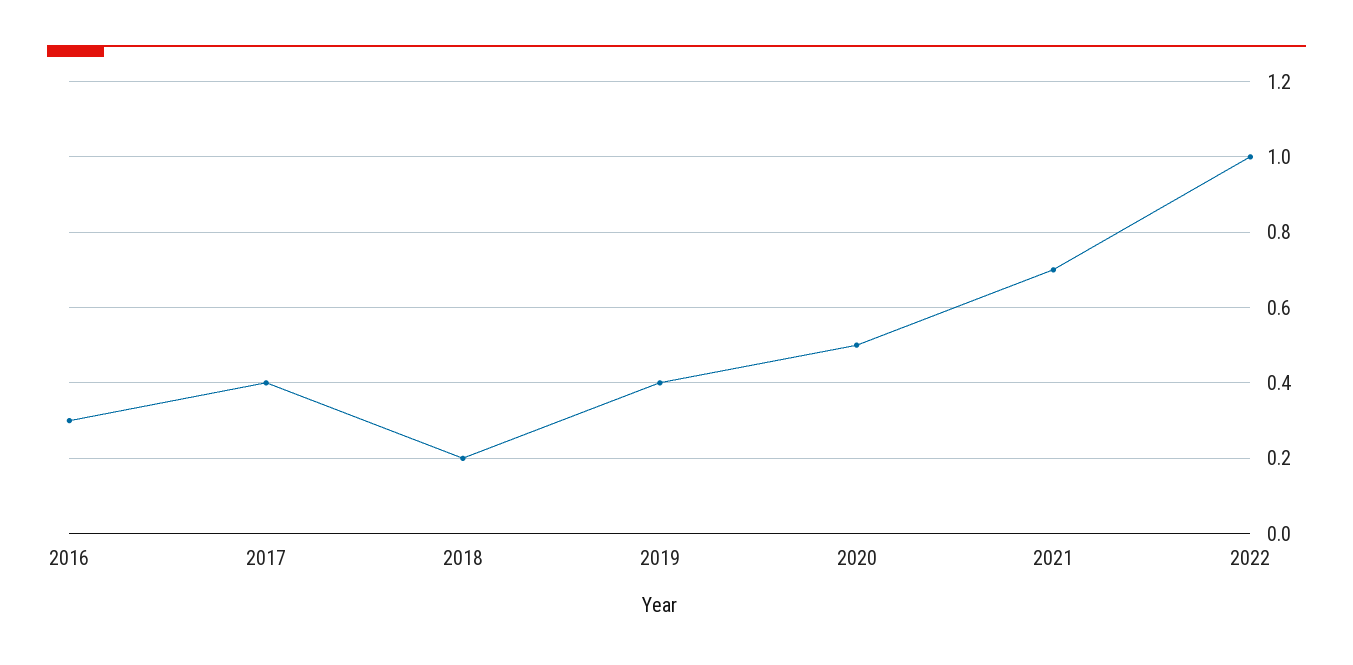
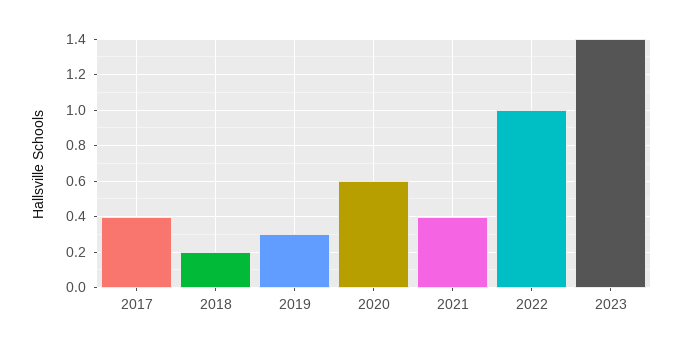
2016: 0.3 -> none
2019: 0.4 -> 0.3
2020: 0.5 -> 0.6
2021: 0.7 -> 0.4
2023: none -> 1.4

